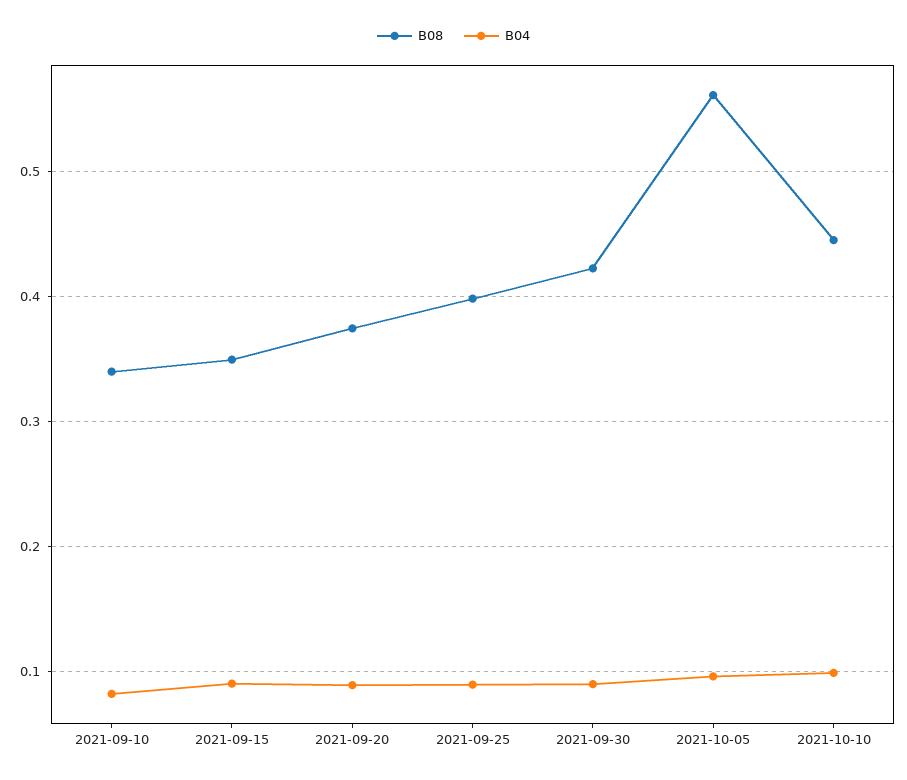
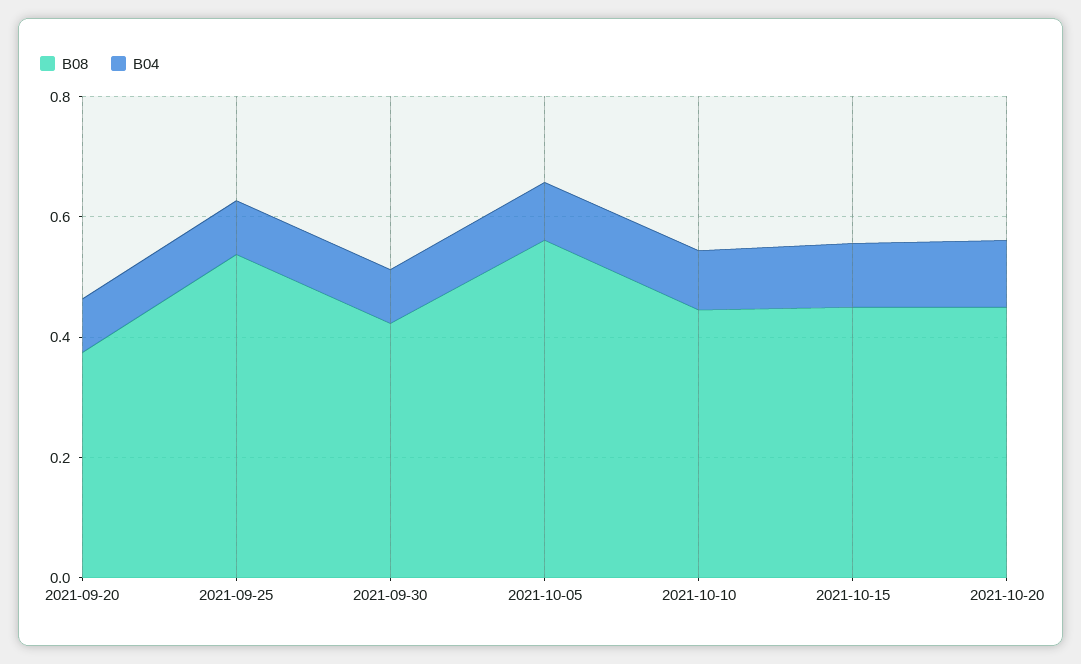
B08, 2021-09-10: 0.34 -> none
B04, 2021-09-10: 0.08 -> none
B08, 2021-09-15: 0.35 -> none
B04, 2021-09-15: 0.09 -> none
B08, 2021-09-25: 0.4 -> 0.55
B08, 2021-10-15: none -> 0.45
B04, 2021-10-15: none -> 0.1
B08, 2021-10-20: none -> 0.45
B04, 2021-10-20: none -> 0.1

